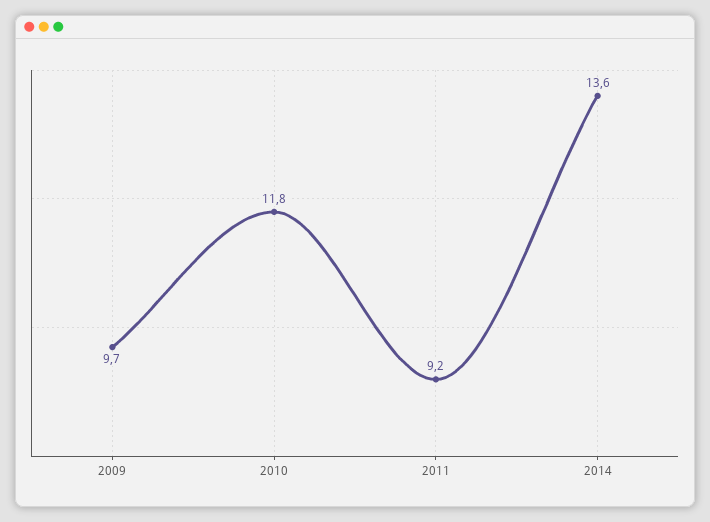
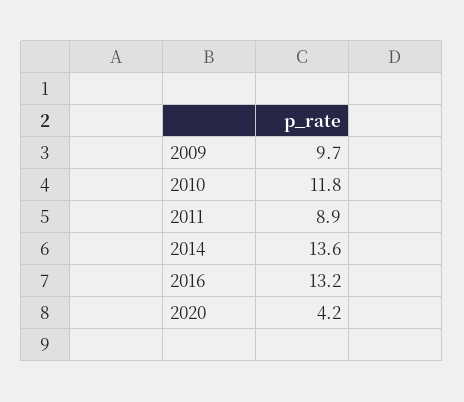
2011: 9.2 -> 8.9
2016: none -> 13.2
2020: none -> 4.2

